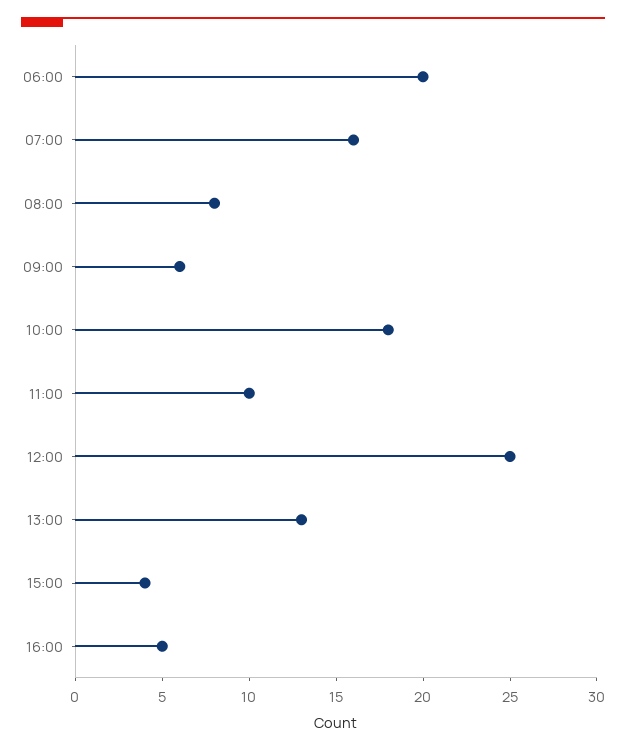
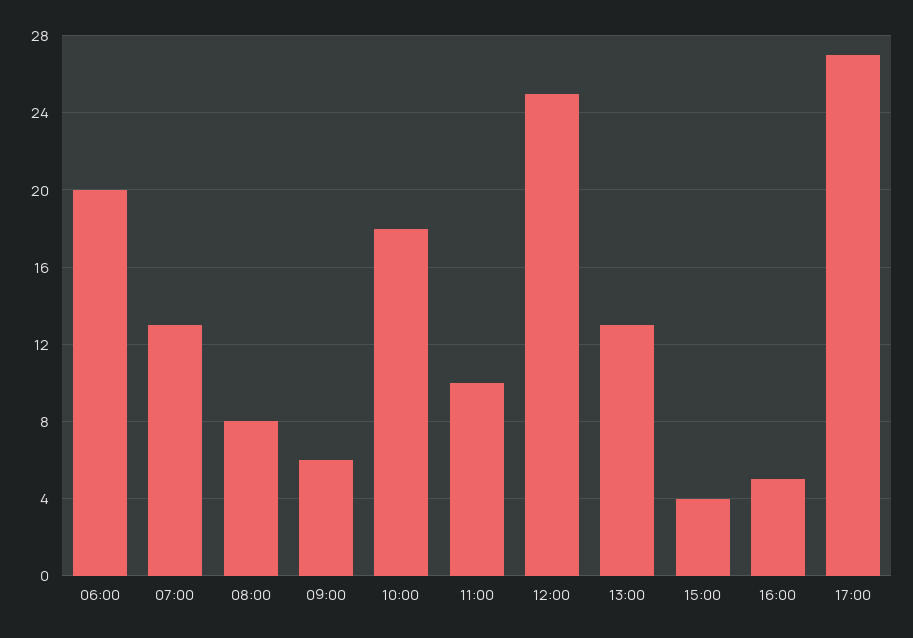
07:00: 16 -> 13
17:00: none -> 27

